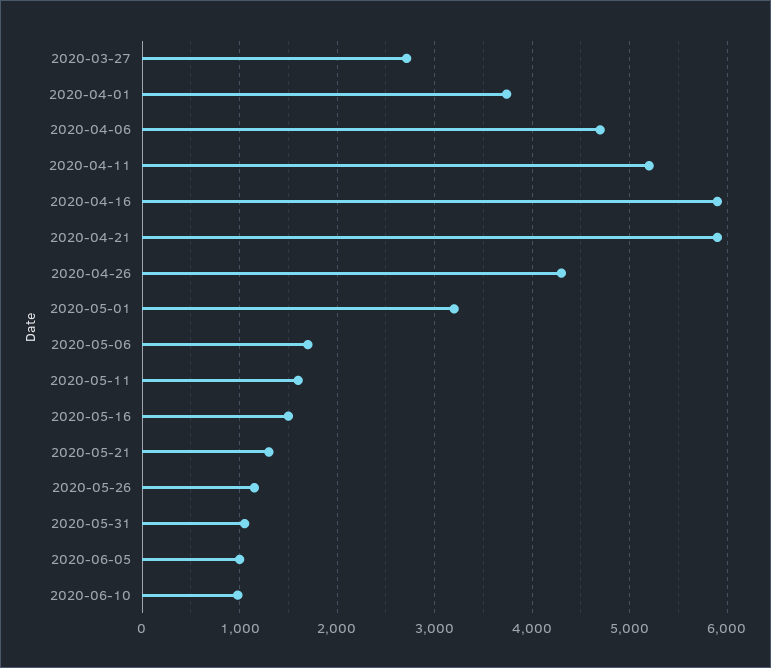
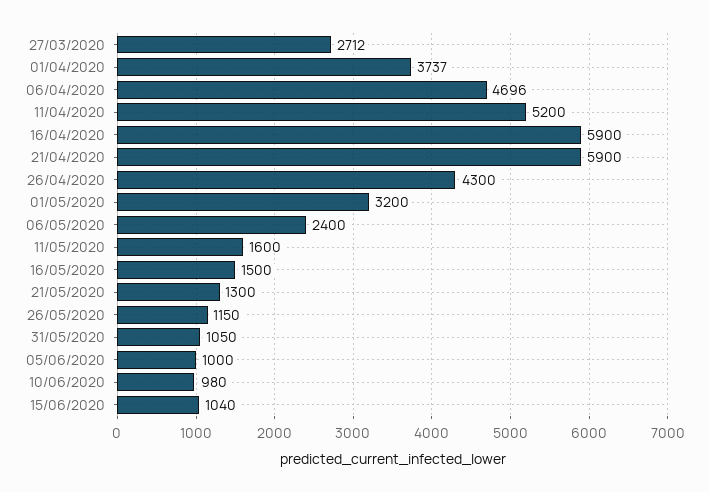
2020-05-06: 1700 -> 2400
15/06/2020: none -> 1040

